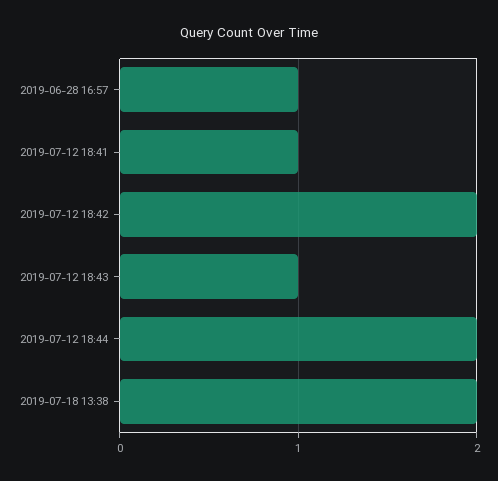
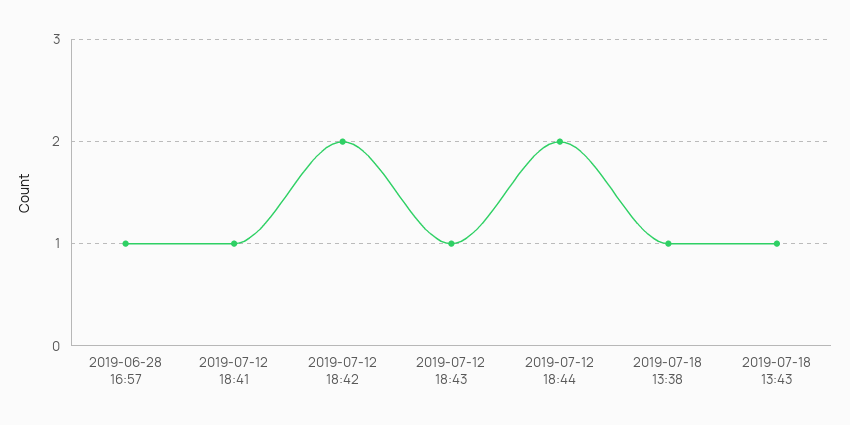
2019-07-18 13:38: 2 -> 1
2019-07-18 13:43: none -> 1

